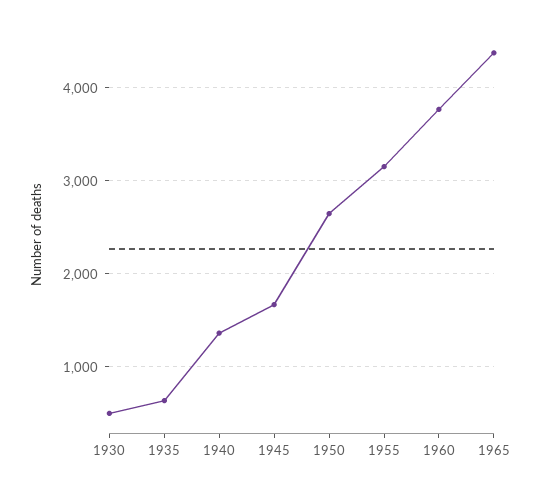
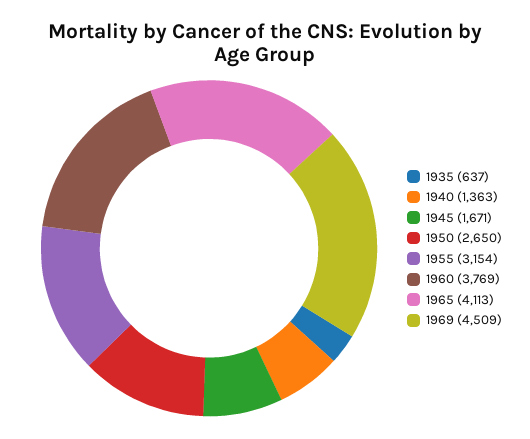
1930: 500 -> none
1965: 4400 -> 4113
1969: none -> 4509

